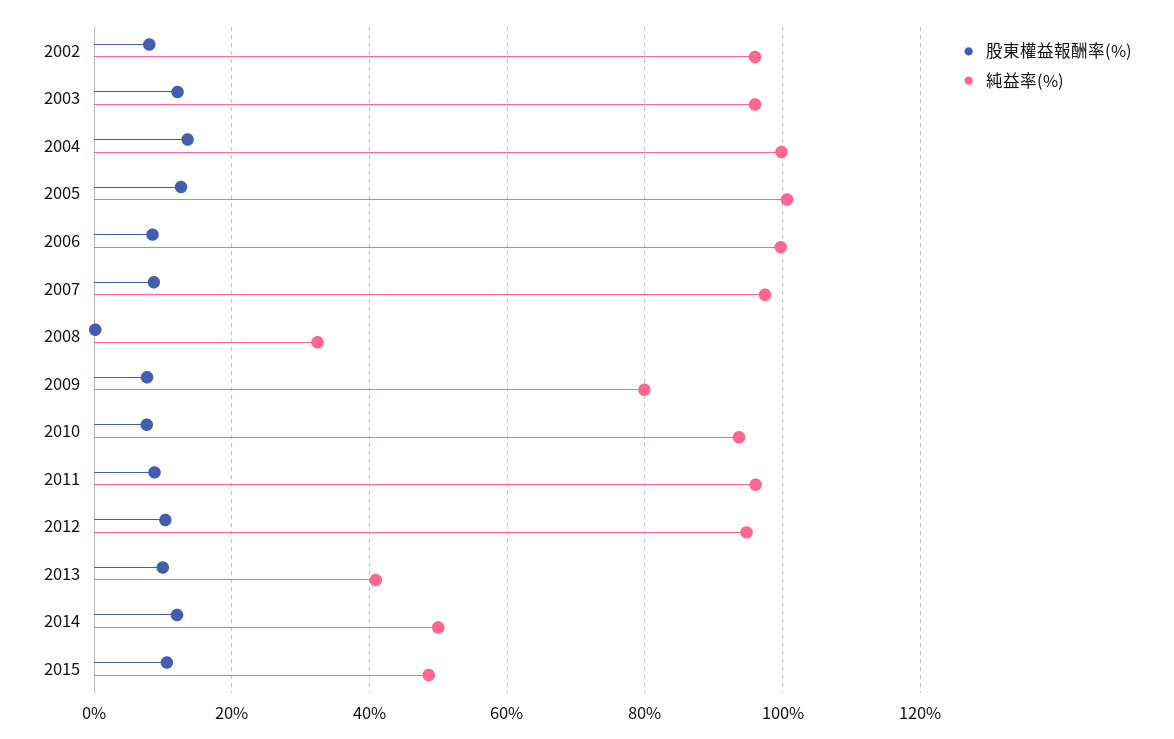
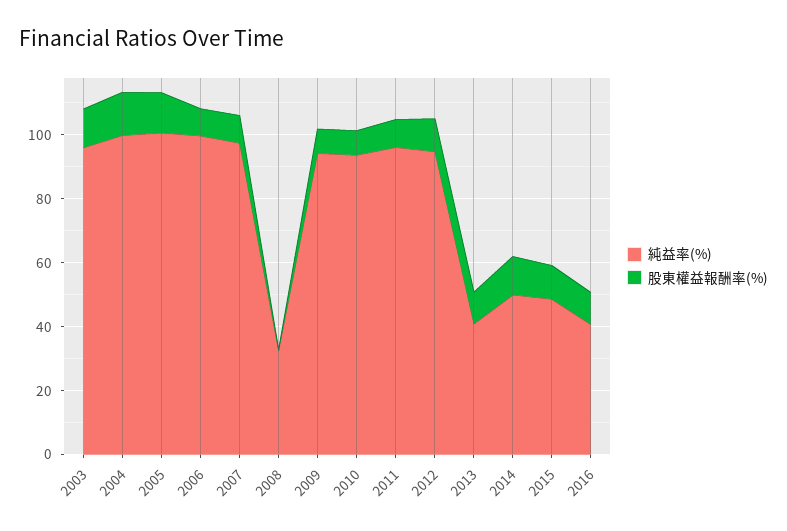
股東權益報酬率(%), 2002: 8 -> none
純益率(%), 2002: 96 -> none
純益率(%), 2009: 80 -> 95
純益率(%), 2016: none -> 40
股東權益報酬率(%), 2016: none -> 10

